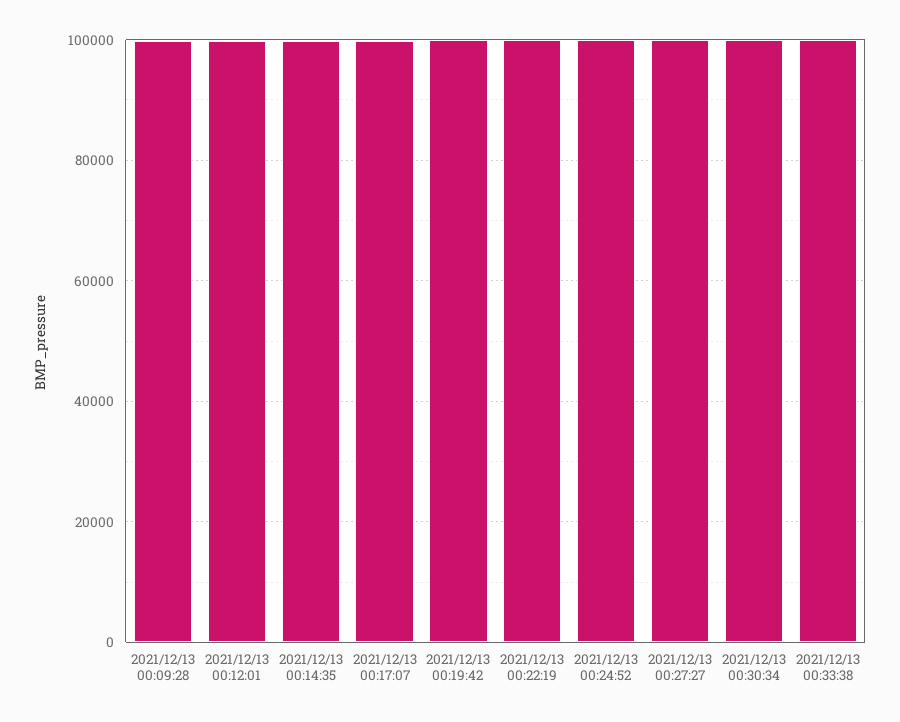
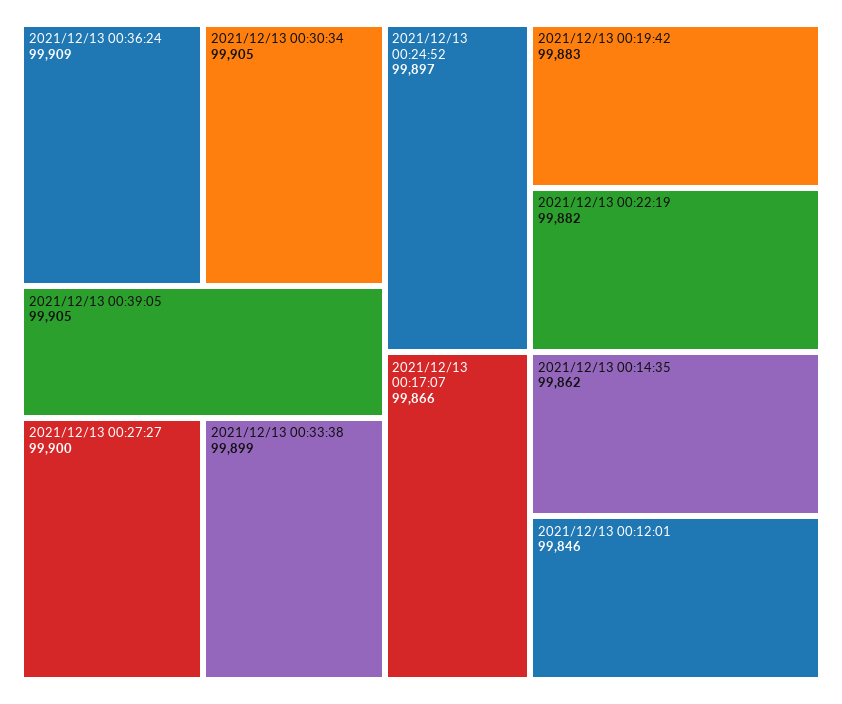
2021/12/13 00:09:28: 100000 -> none
2021/12/13 00:36:24: none -> 99909
2021/12/13 00:39:05: none -> 99905

